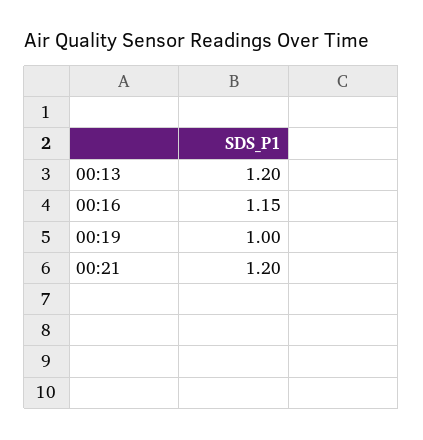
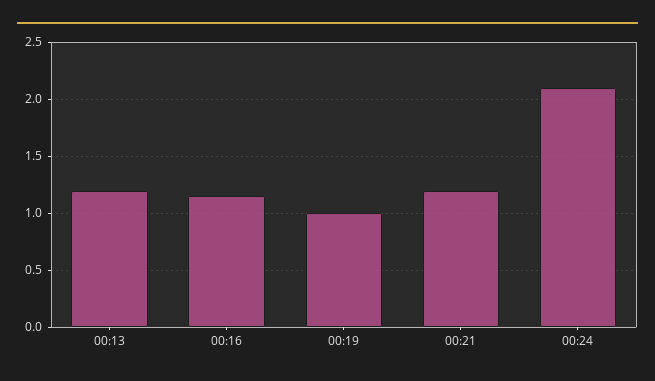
00:24: none -> 2.1

